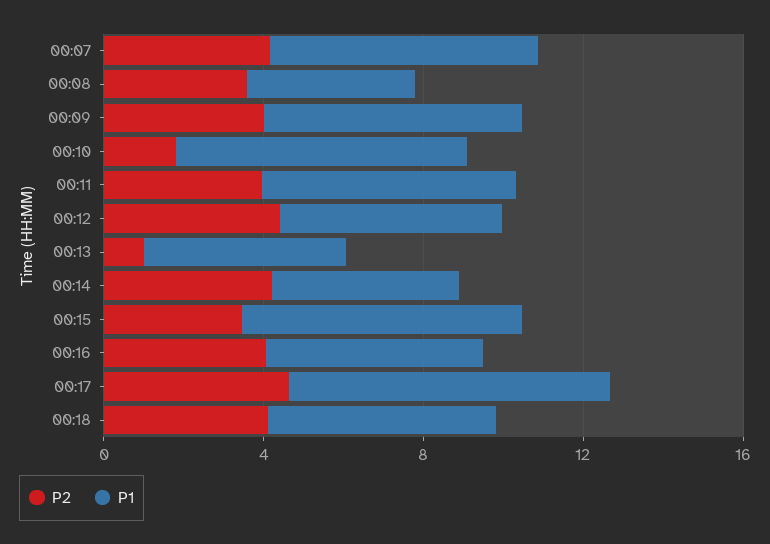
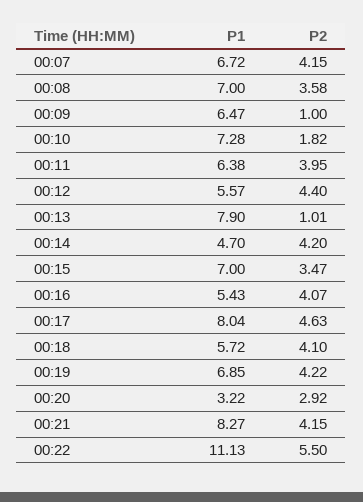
P1, 00:08: 4 -> 7
P2, 00:09: 4 -> 1
P1, 00:13: 5 -> 7.9
P1, 00:19: none -> 6.85
P2, 00:19: none -> 4.22
P1, 00:20: none -> 3.22
P2, 00:20: none -> 2.92
P1, 00:21: none -> 8.27
P2, 00:21: none -> 4.15
P1, 00:22: none -> 11.13
P2, 00:22: none -> 5.5

